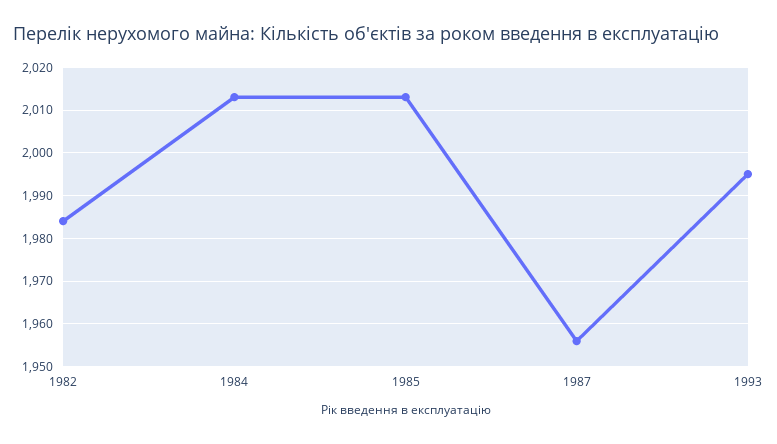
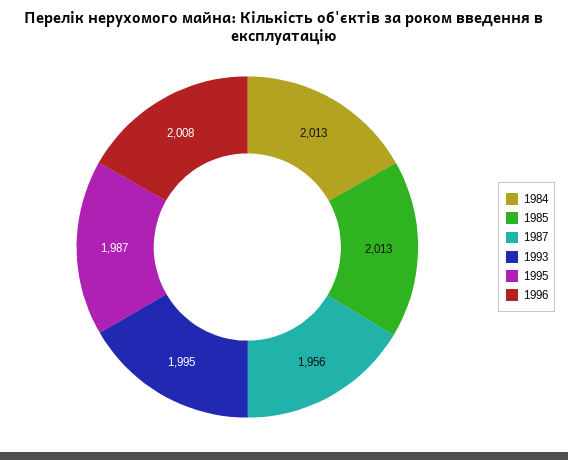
1982: 1985 -> none
1995: none -> 1987
1996: none -> 2008

